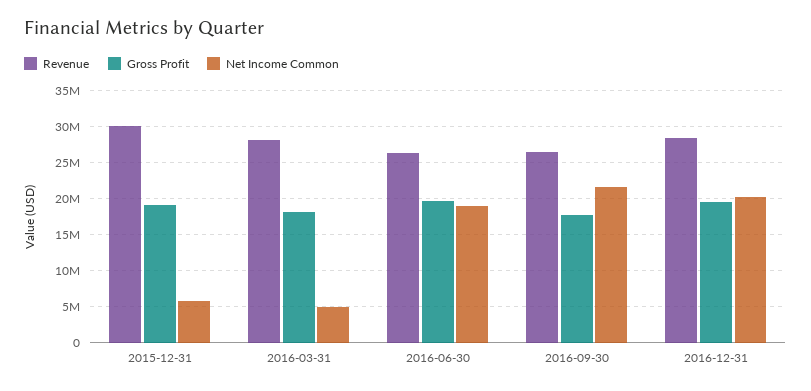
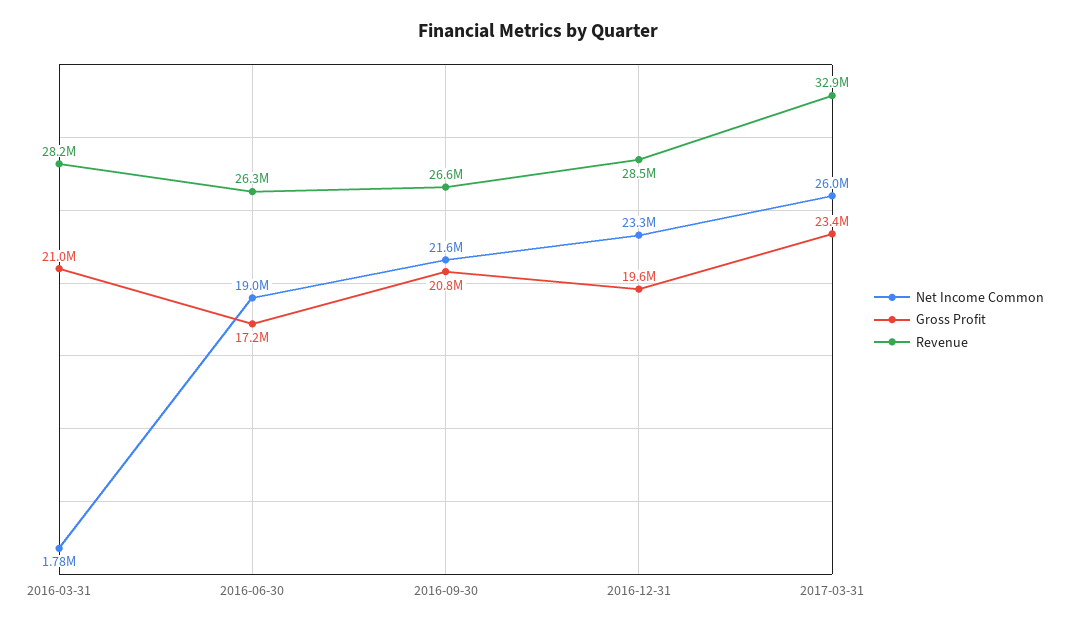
Revenue, 2015-12-31: 30000000 -> none
Gross Profit, 2015-12-31: 19000000 -> none
Net Income Common, 2015-12-31: 6000000 -> none
Gross Profit, 2016-03-31: 18000000 -> 21000000
Net Income Common, 2016-03-31: 5000000 -> 1780000
Gross Profit, 2016-06-30: 20000000 -> 17200000
Gross Profit, 2016-09-30: 18000000 -> 20800000
Net Income Common, 2016-12-31: 20000000 -> 23300000
Net Income Common, 2017-03-31: none -> 26000000
Gross Profit, 2017-03-31: none -> 23400000
Revenue, 2017-03-31: none -> 32900000

